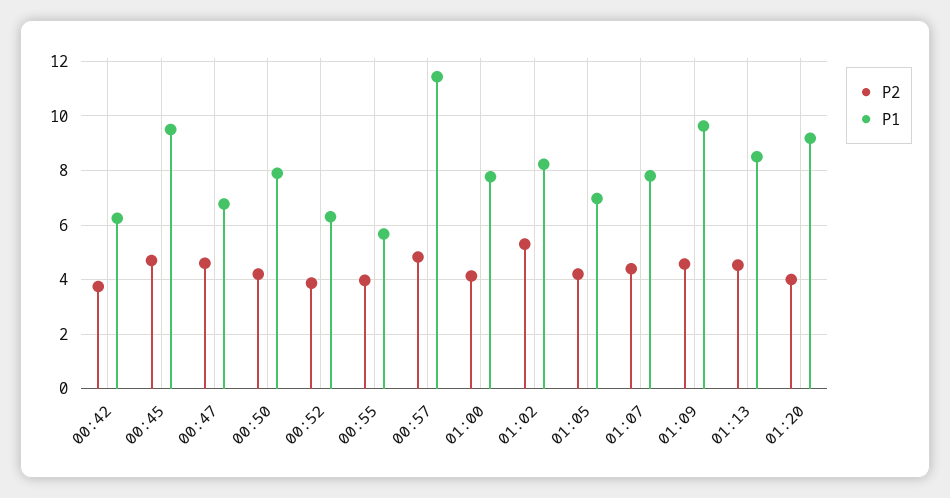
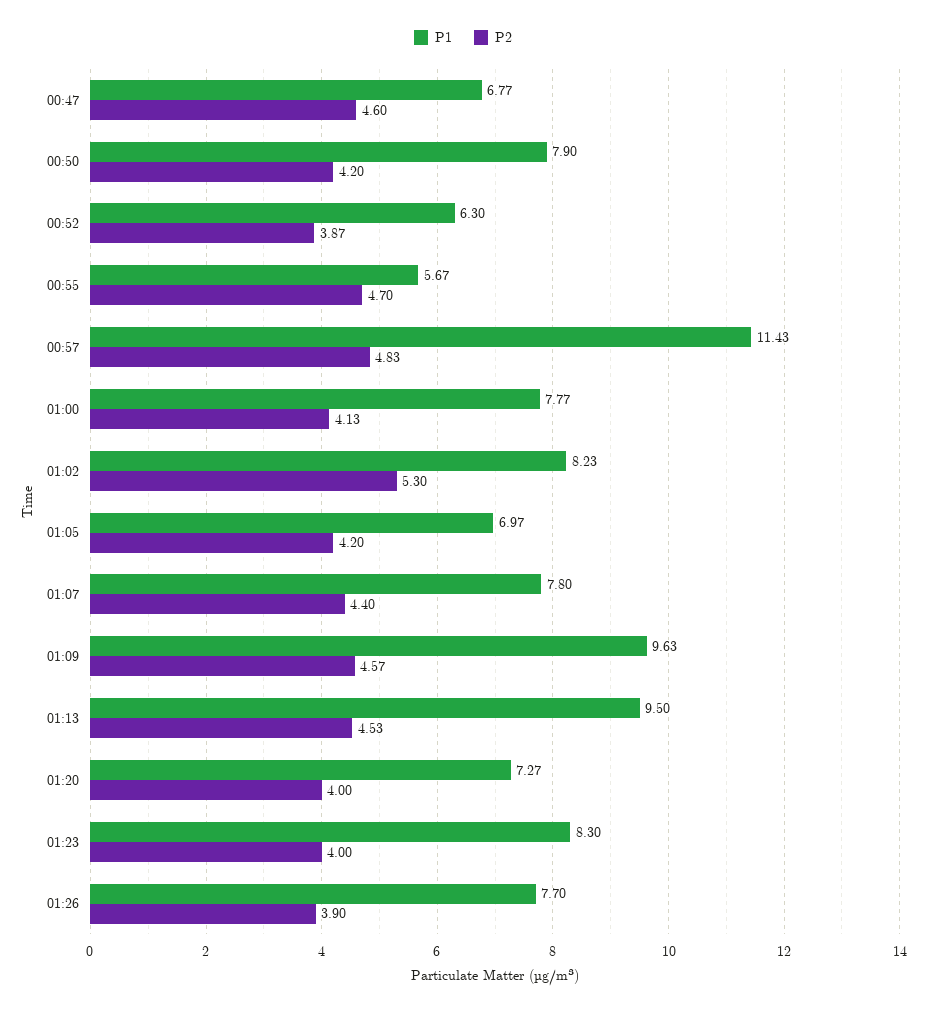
P2, 00:42: 3.75 -> none
P1, 00:42: 6.25 -> none
P2, 00:45: 4.75 -> none
P1, 00:45: 9.5 -> none
P2, 00:55: 4 -> 4.7
P1, 01:13: 8.5 -> 9.5
P1, 01:20: 9.25 -> 7.27
P1, 01:23: none -> 8.3
P2, 01:23: none -> 4
P1, 01:26: none -> 7.7
P2, 01:26: none -> 3.9

